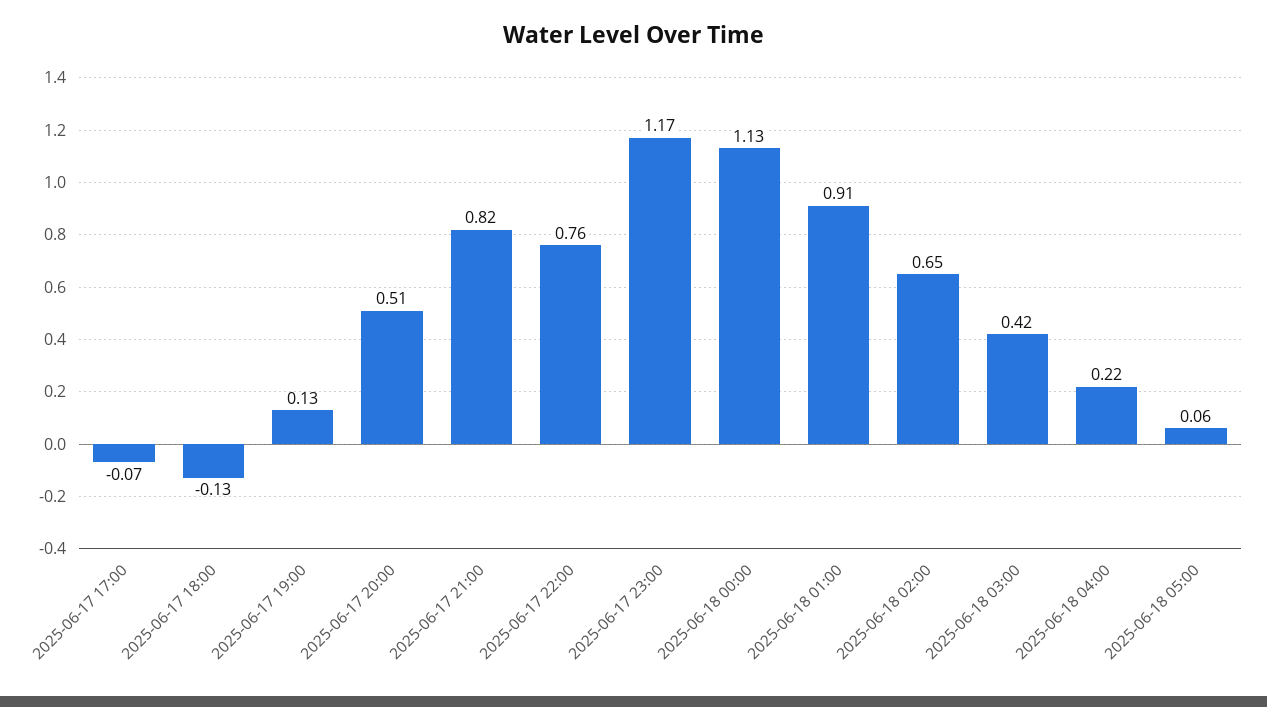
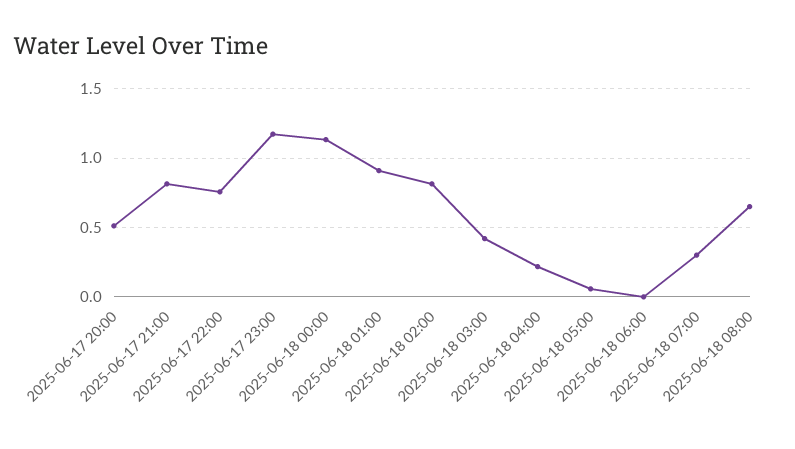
2025-06-17 17:00: -0.07 -> none
2025-06-17 18:00: -0.13 -> none
2025-06-17 19:00: 0.13 -> none
2025-06-18 02:00: 0.65 -> 0.8
2025-06-18 06:00: none -> 0
2025-06-18 07:00: none -> 0.3
2025-06-18 08:00: none -> 0.65

